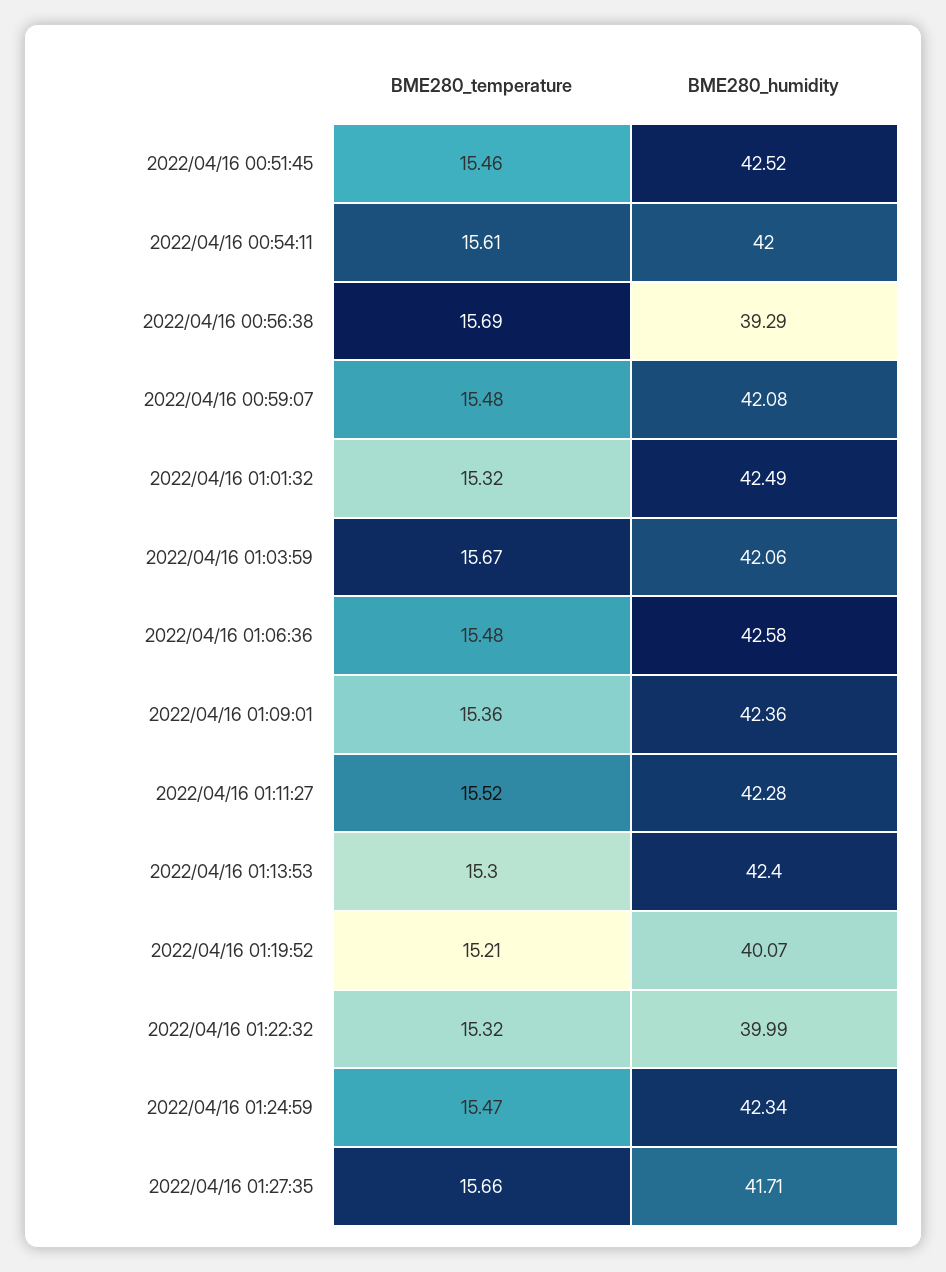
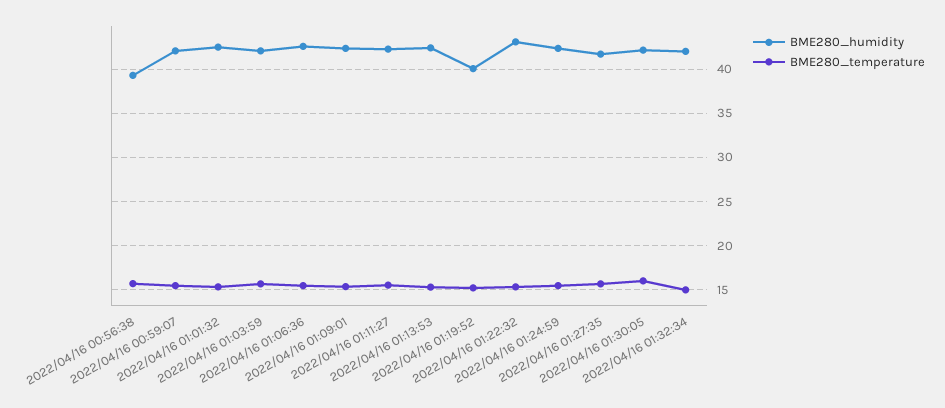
BME280_temperature, 2022/04/16 00:51:45: 15.46 -> none
BME280_humidity, 2022/04/16 00:51:45: 42.52 -> none
BME280_temperature, 2022/04/16 00:54:11: 15.61 -> none
BME280_humidity, 2022/04/16 00:54:11: 42 -> none
BME280_humidity, 2022/04/16 01:22:32: 39.99 -> 43
BME280_humidity, 2022/04/16 01:30:05: none -> 42
BME280_temperature, 2022/04/16 01:30:05: none -> 16
BME280_humidity, 2022/04/16 01:32:34: none -> 42
BME280_temperature, 2022/04/16 01:32:34: none -> 15

